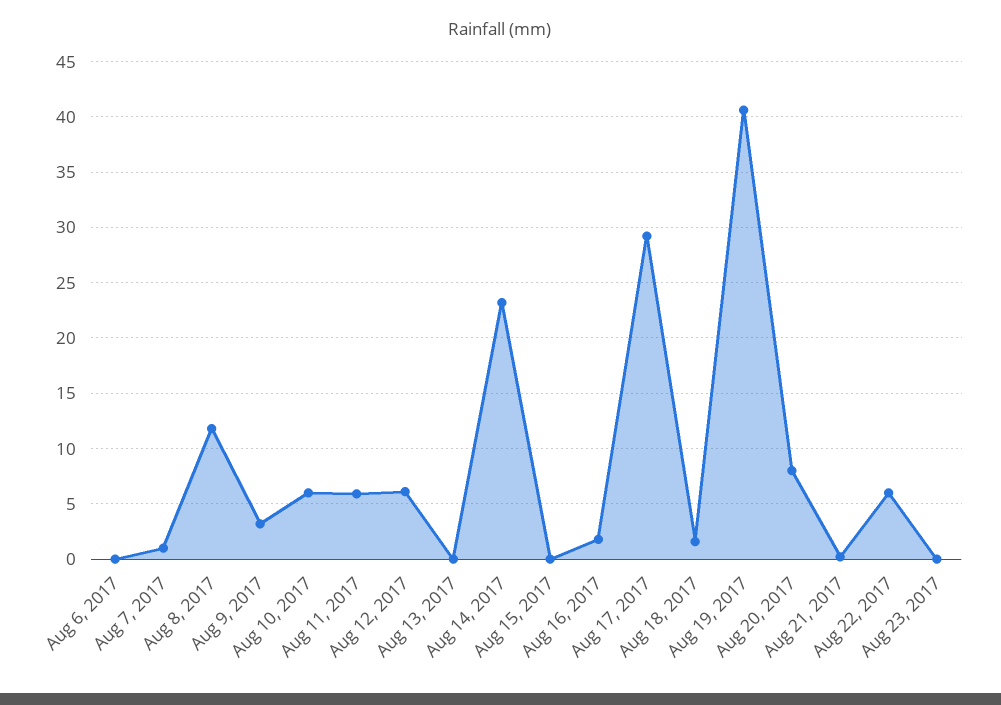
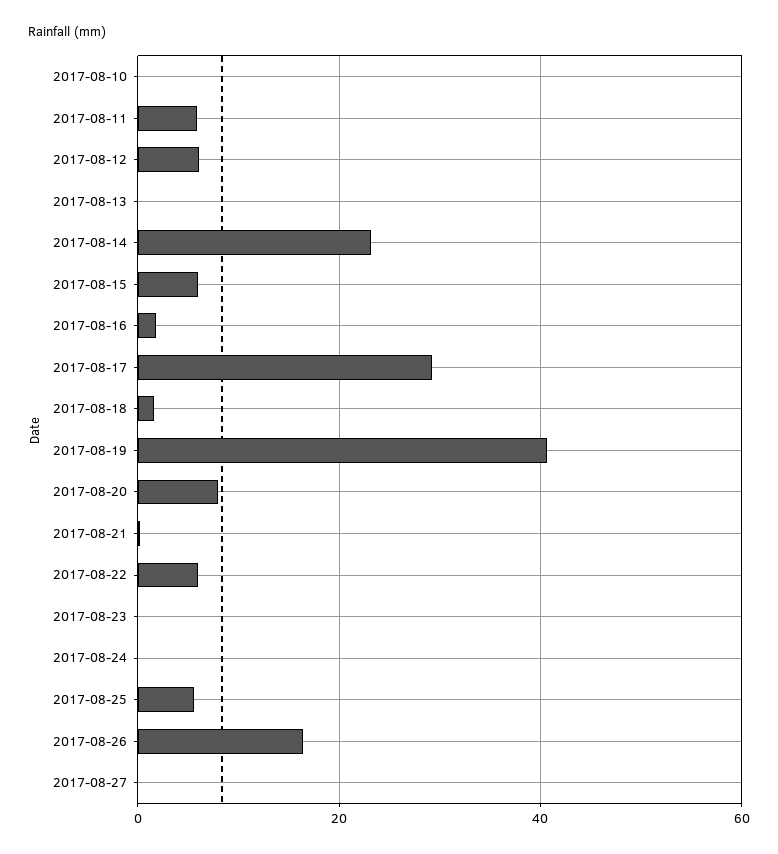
Aug 6, 2017: 0 -> none
Aug 7, 2017: 1 -> none
Aug 8, 2017: 12 -> none
Aug 9, 2017: 3 -> none
Aug 10, 2017: 6 -> 0
Aug 15, 2017: 0 -> 6
2017-08-24: none -> 0
2017-08-25: none -> 6
2017-08-26: none -> 16
2017-08-27: none -> 0

